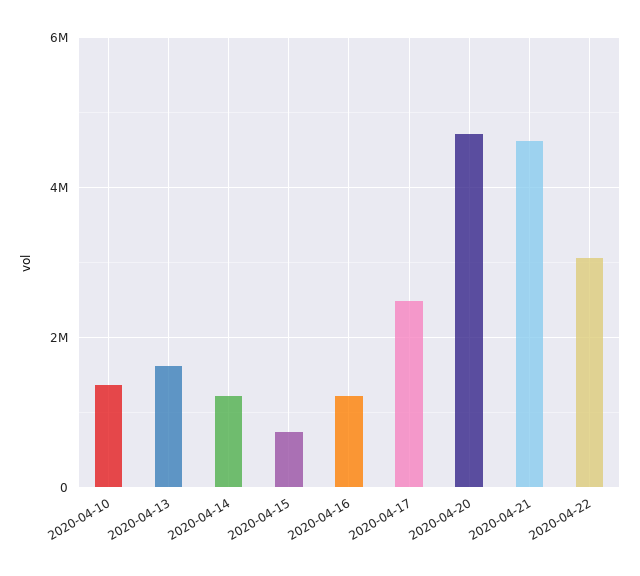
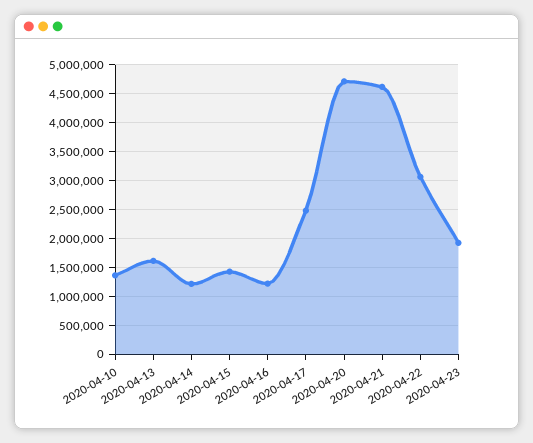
2020-04-15: 800000 -> 1500000
2020-04-23: none -> 2000000

